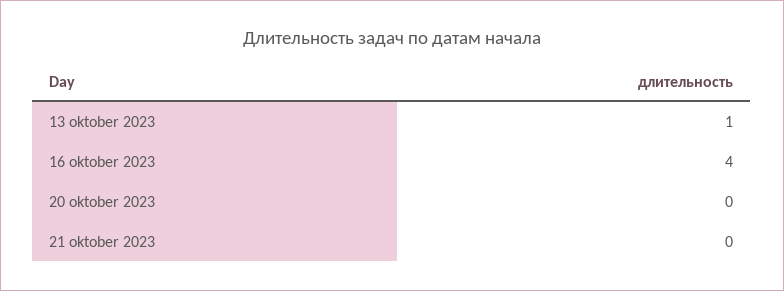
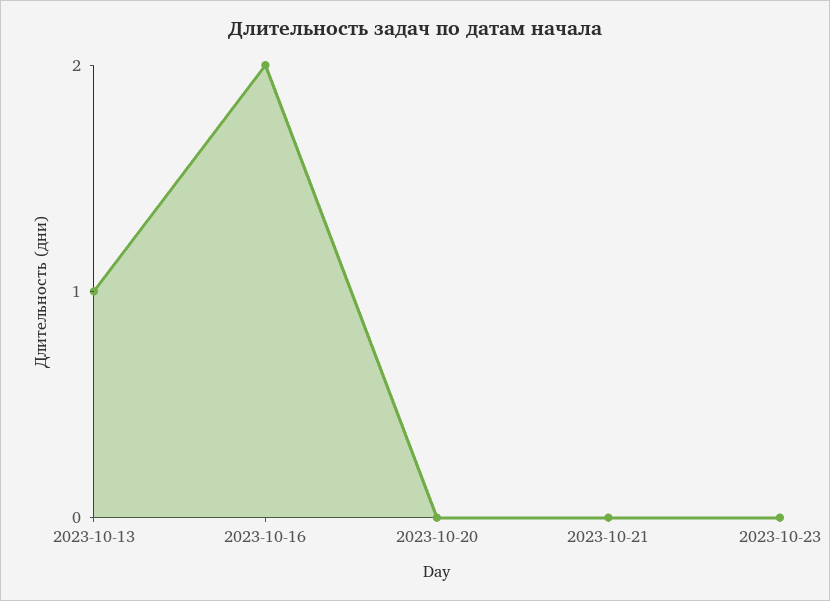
16 oktober 2023: 4 -> 2
2023-10-23: none -> 0

